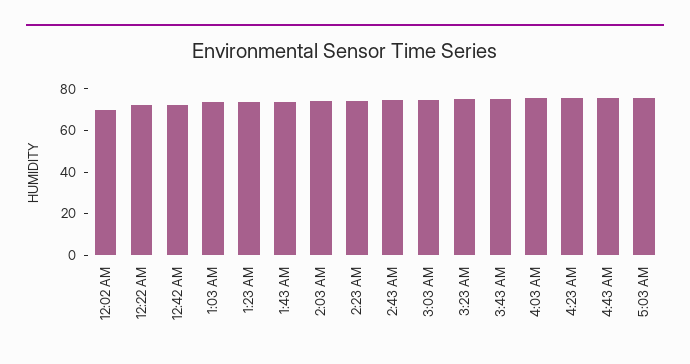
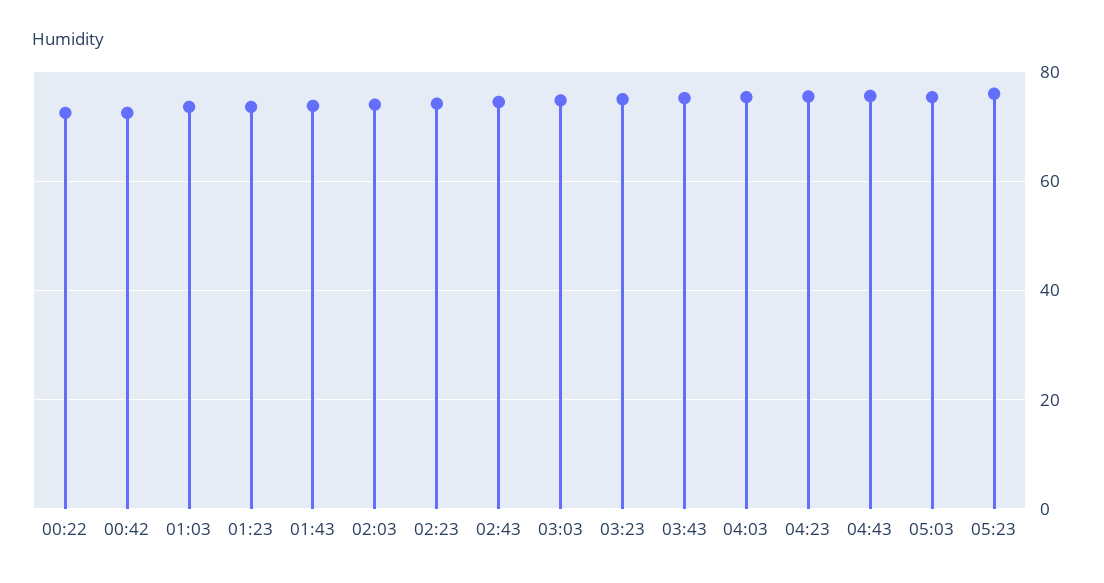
12:02 AM: 70 -> none
05:23: none -> 76

